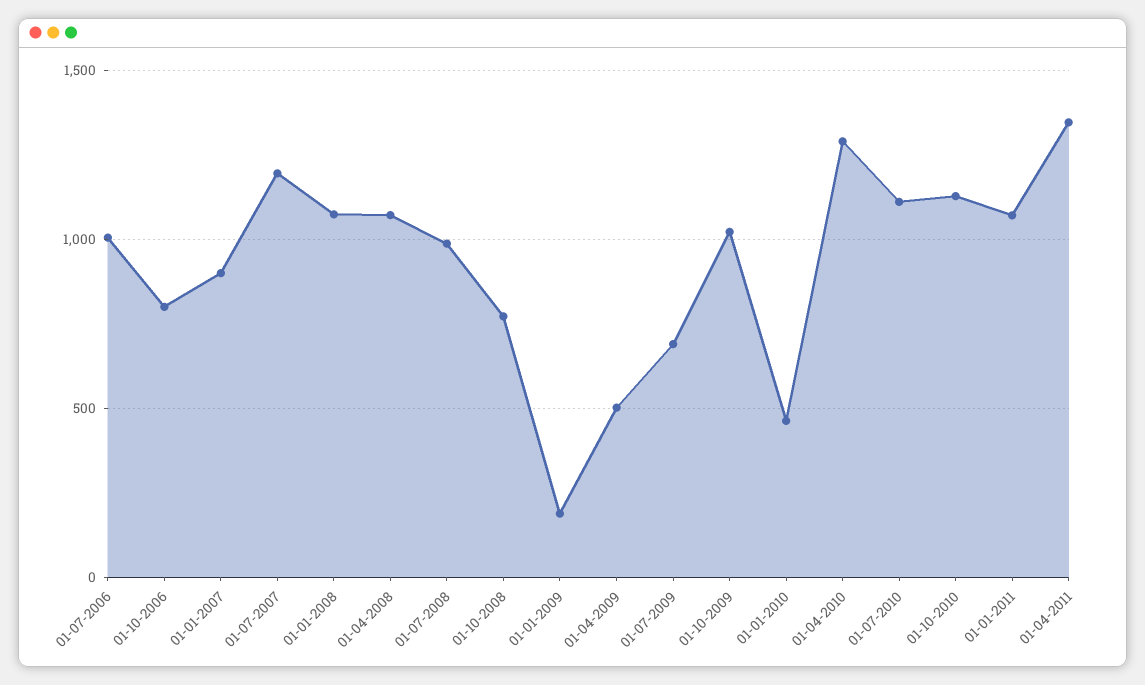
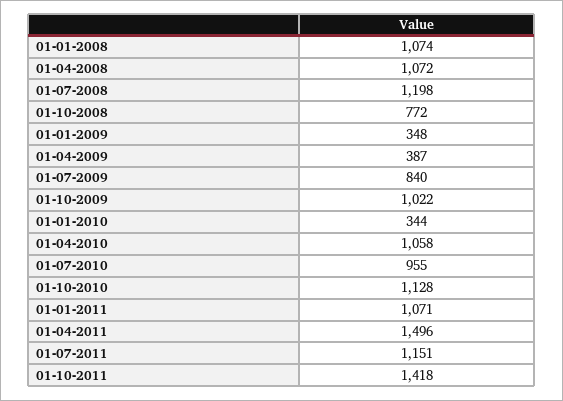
01-07-2006: 1000 -> none
01-10-2006: 800 -> none
01-01-2007: 900 -> none
01-07-2007: 1200 -> none
01-07-2008: 1000 -> 1198
01-01-2009: 200 -> 348
01-04-2009: 500 -> 387
01-07-2009: 700 -> 840
01-01-2010: 450 -> 344
01-04-2010: 1300 -> 1058
01-07-2010: 1100 -> 955
01-04-2011: 1350 -> 1496
01-07-2011: none -> 1151
01-10-2011: none -> 1418

